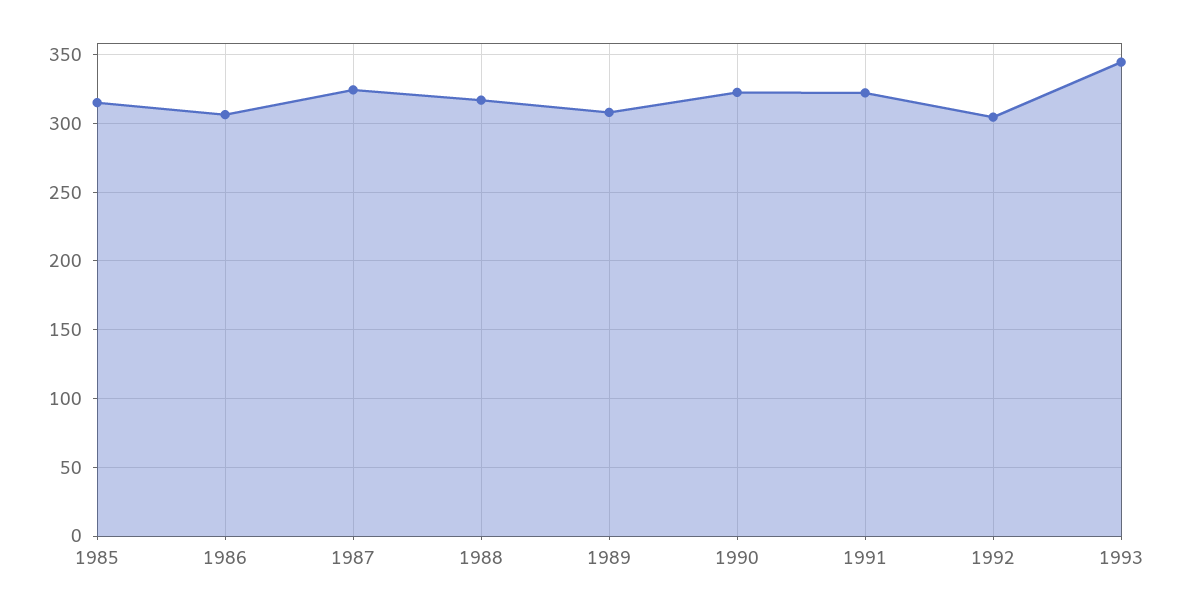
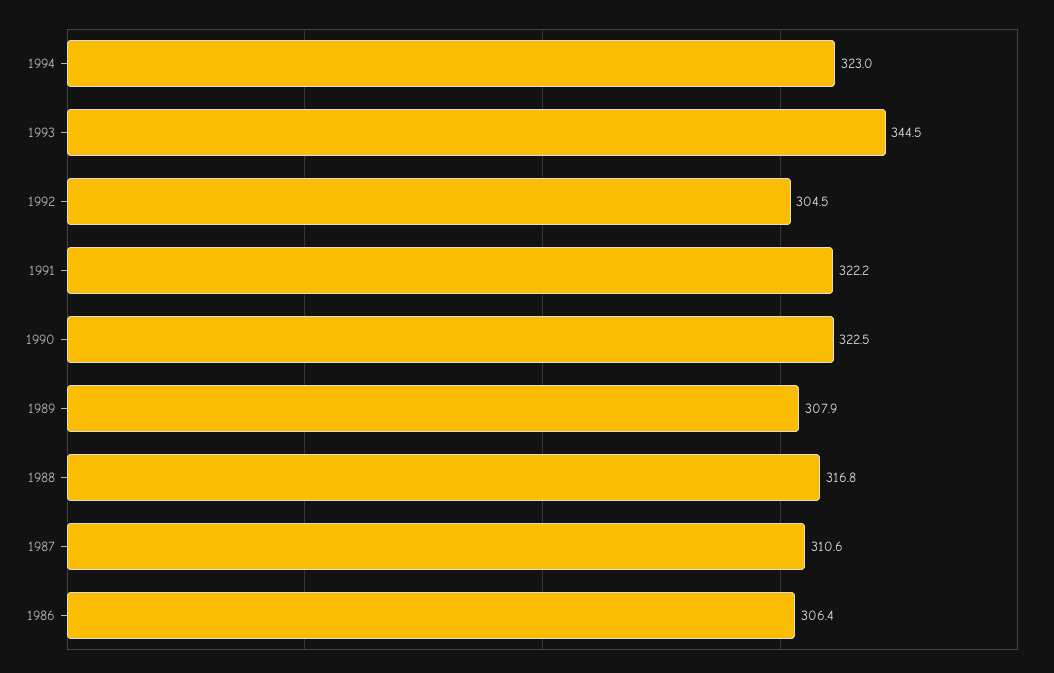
1985: 315 -> none
1987: 325 -> 310.6
1994: none -> 323

